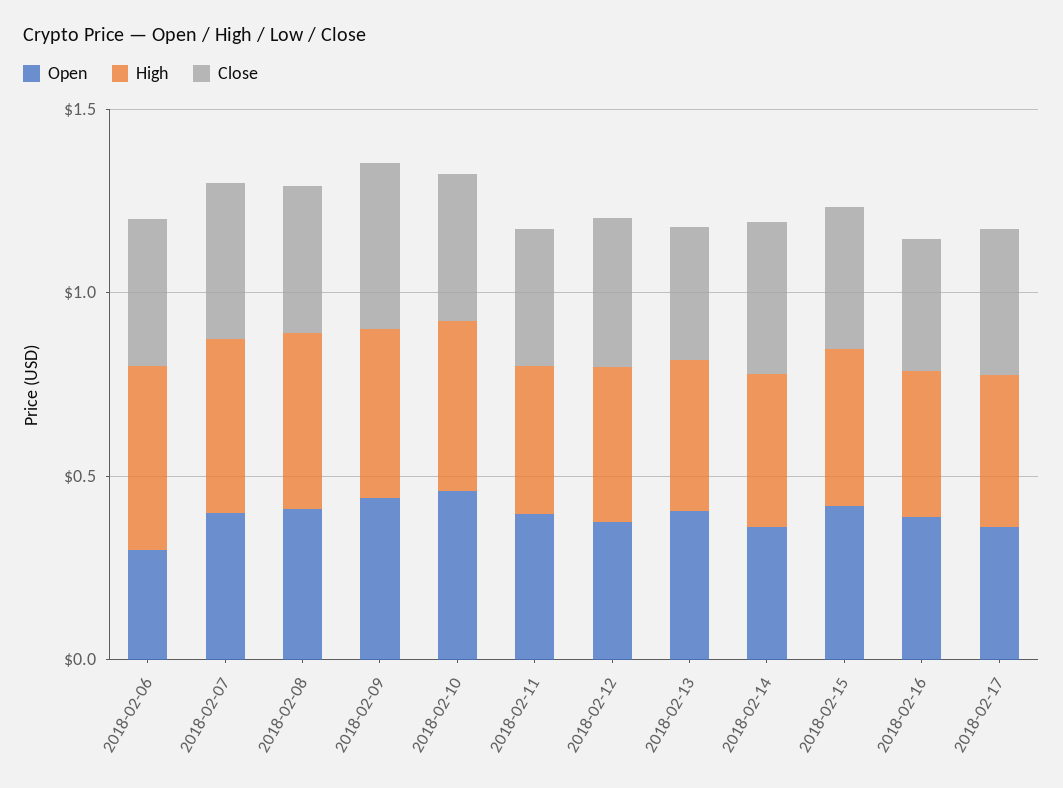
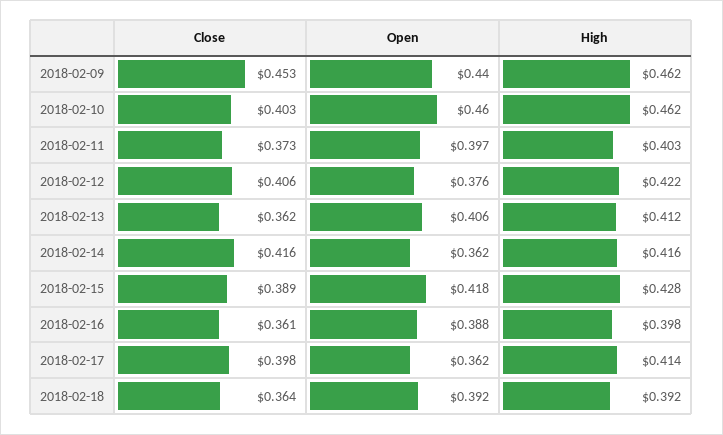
Open, 2018-02-06: 0.3 -> none
High, 2018-02-06: 0.5 -> none
Close, 2018-02-06: 0.4 -> none
Open, 2018-02-07: 0.4 -> none
High, 2018-02-07: 0.5 -> none
Close, 2018-02-07: 0.4 -> none
Open, 2018-02-08: 0.4 -> none
High, 2018-02-08: 0.5 -> none
Close, 2018-02-08: 0.4 -> none
Close, 2018-02-18: none -> 0.364
Open, 2018-02-18: none -> 0.392
High, 2018-02-18: none -> 0.392

